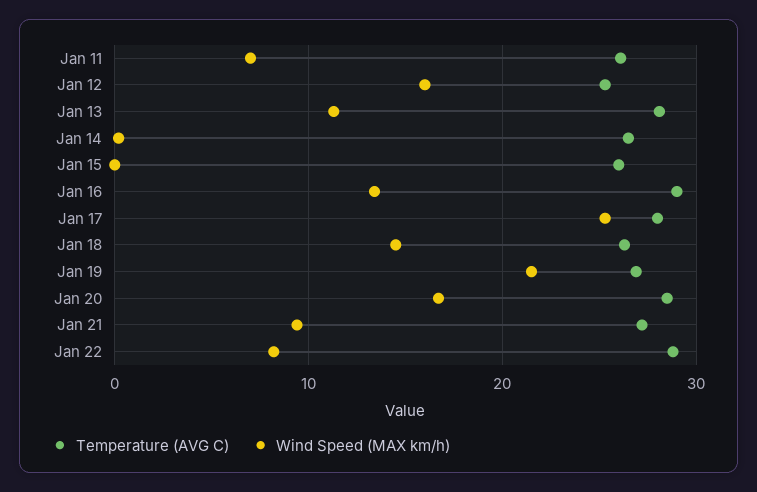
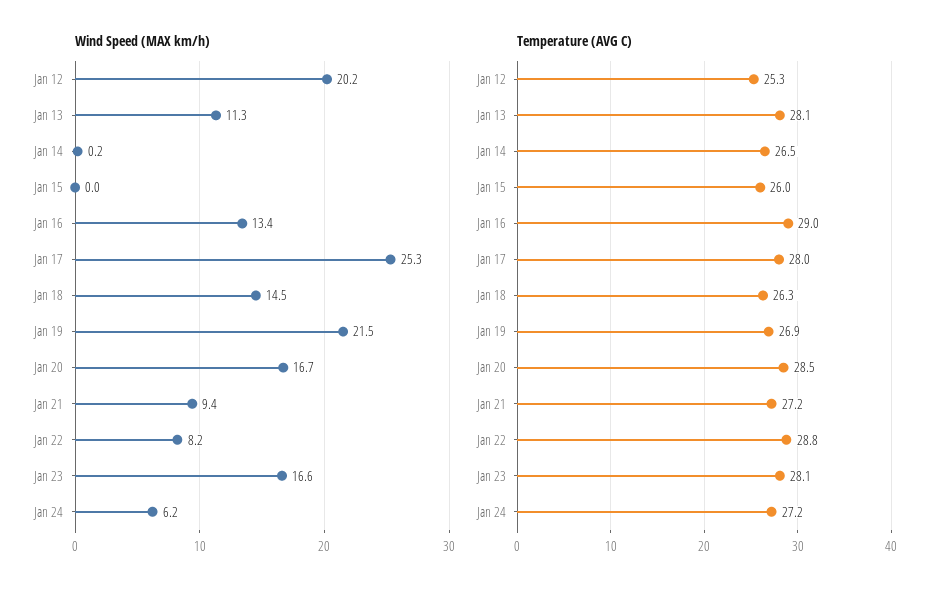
Temperature (AVG C), Jan 11: 26 -> none
Wind Speed (MAX km/h), Jan 11: 7 -> none
Wind Speed (MAX km/h), Jan 12: 16 -> 20.2
Wind Speed (MAX km/h), Jan 23: none -> 16.6
Wind Speed (MAX km/h), Jan 24: none -> 6.2
Temperature (AVG C), Jan 23: none -> 28.1
Temperature (AVG C), Jan 24: none -> 27.2

